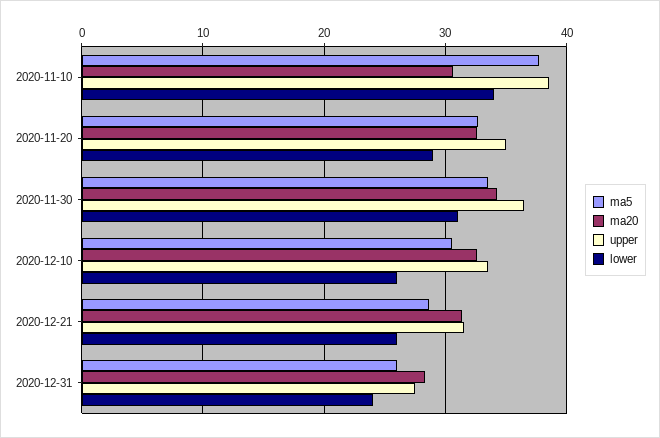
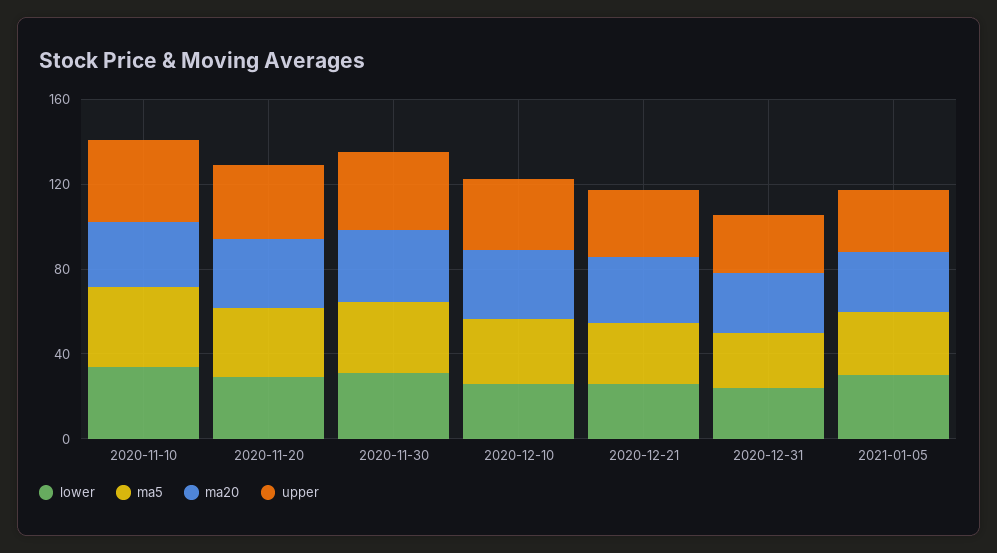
lower, 2021-01-05: none -> 30
ma5, 2021-01-05: none -> 30
ma20, 2021-01-05: none -> 30
upper, 2021-01-05: none -> 30

